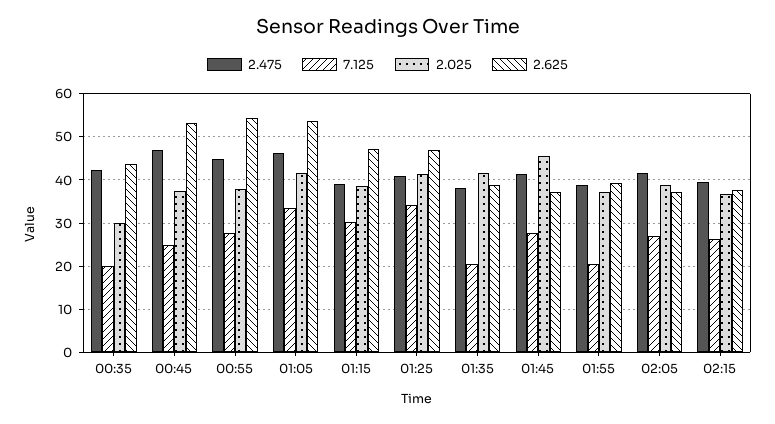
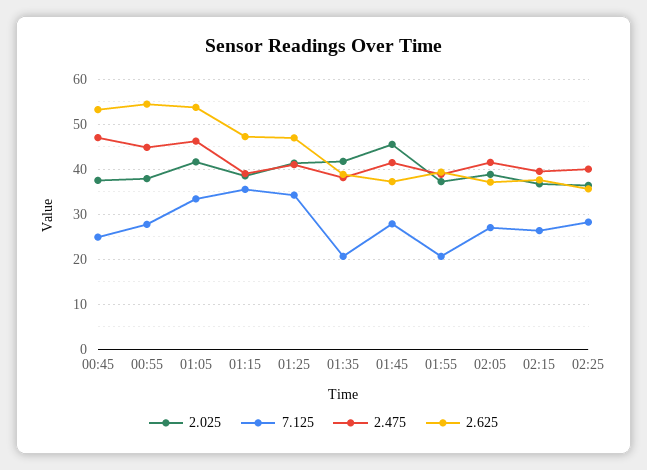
2.475, 00:35: 42 -> none
7.125, 00:35: 20 -> none
2.025, 00:35: 30 -> none
2.625, 00:35: 44 -> none
7.125, 01:15: 30 -> 36
2.025, 02:25: none -> 36
7.125, 02:25: none -> 28
2.475, 02:25: none -> 40
2.625, 02:25: none -> 36

